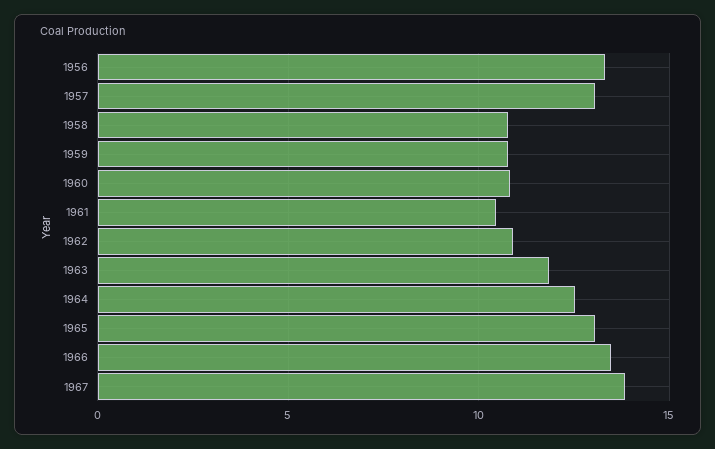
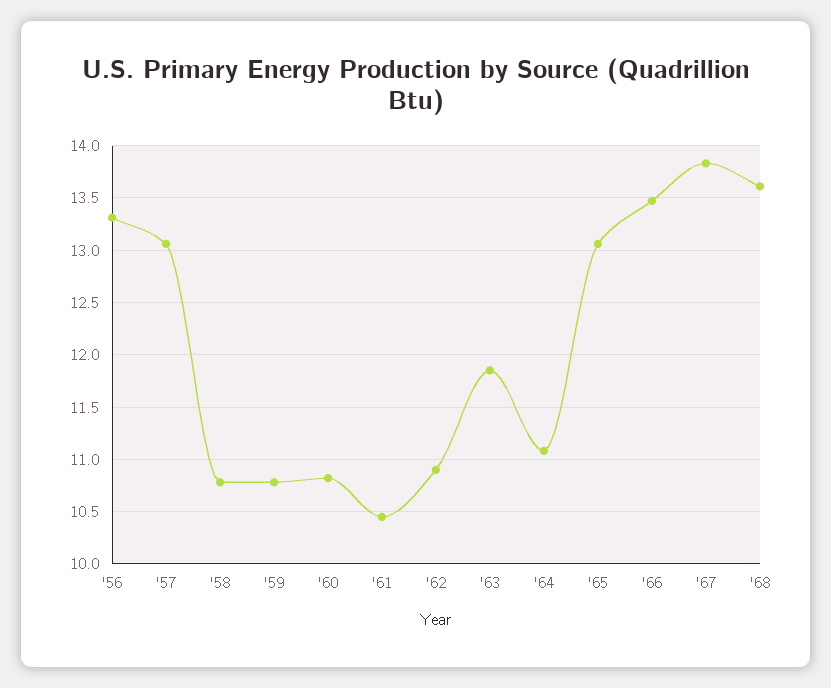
1964: 12.5 -> 11.1
'68: none -> 13.6

